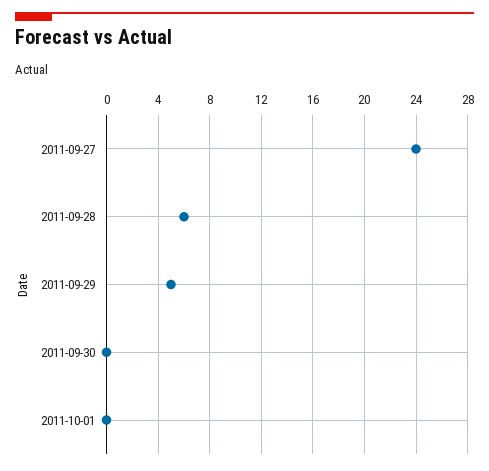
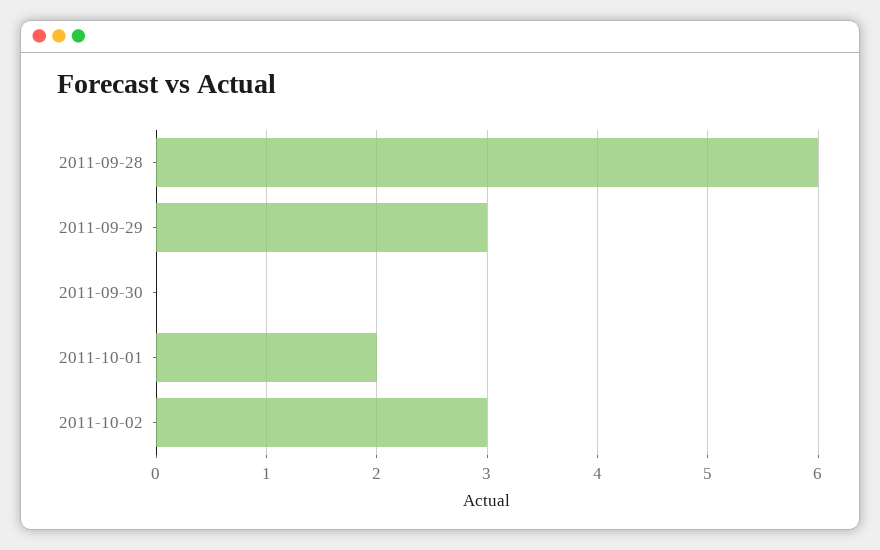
2011-09-27: 24 -> none
2011-09-29: 5 -> 3
2011-10-01: 0 -> 2
2011-10-02: none -> 3

